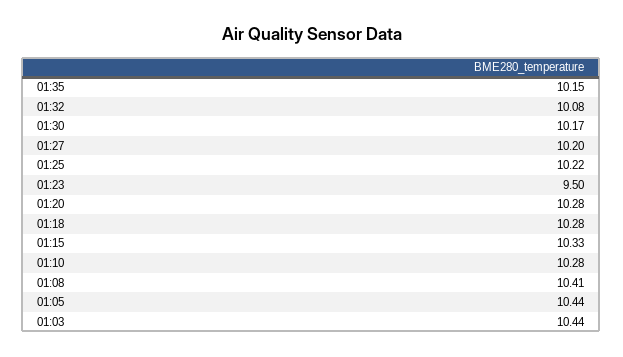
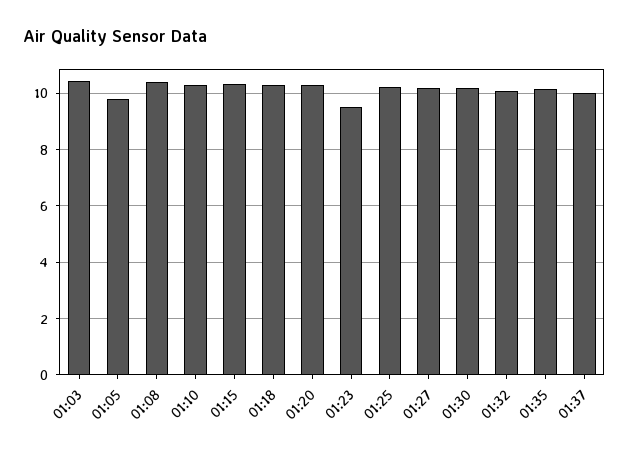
01:05: 10.44 -> 9.75
01:37: none -> 10

